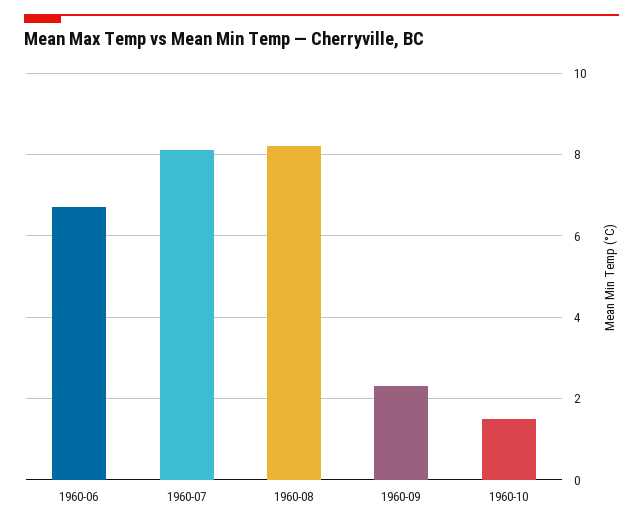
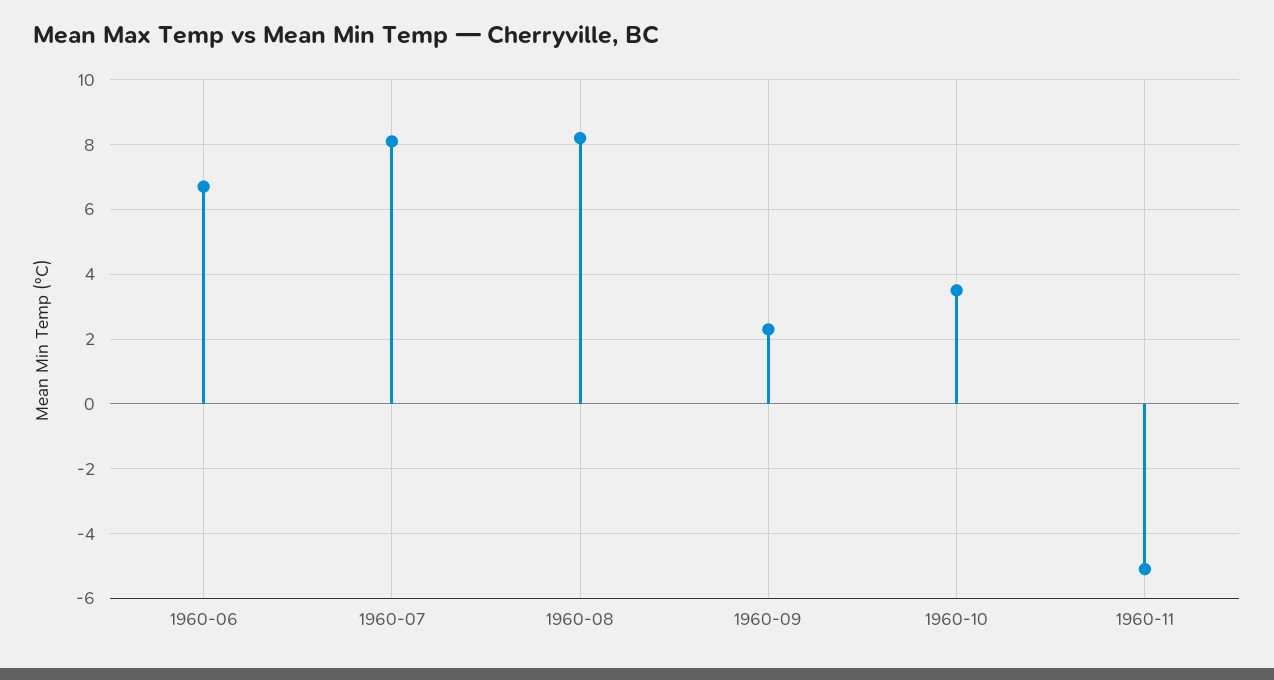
1960-10: 1.5 -> 3.5
1960-11: none -> -5

